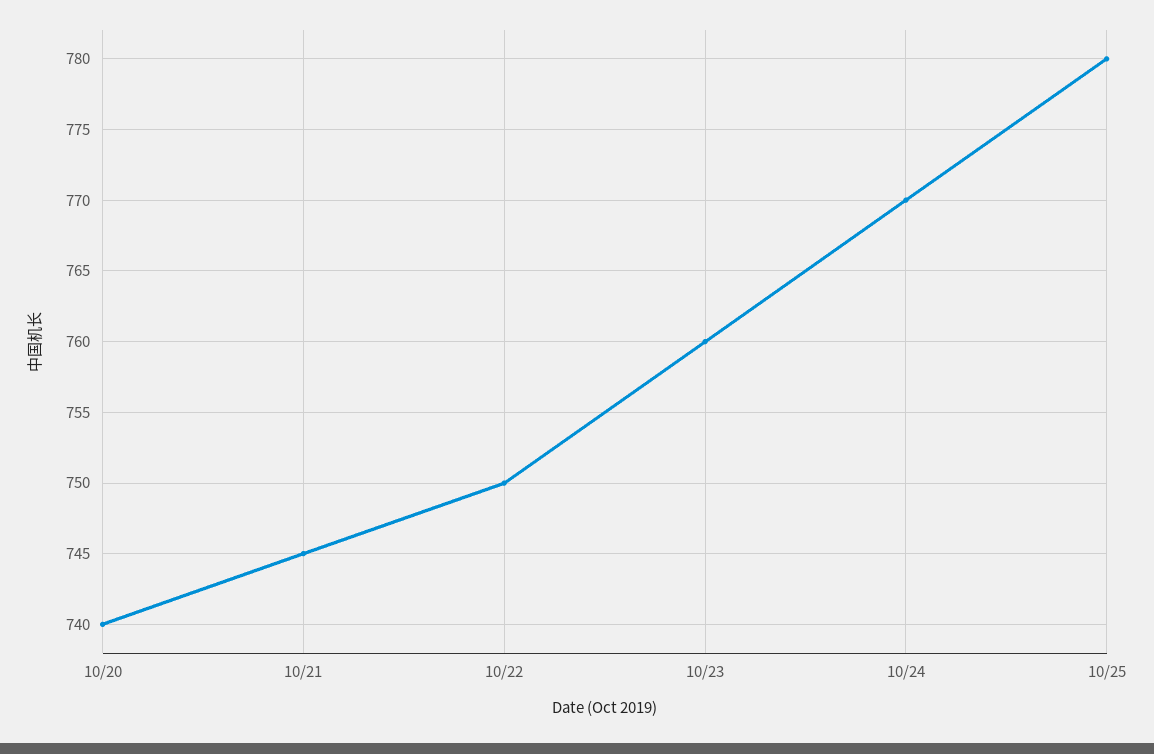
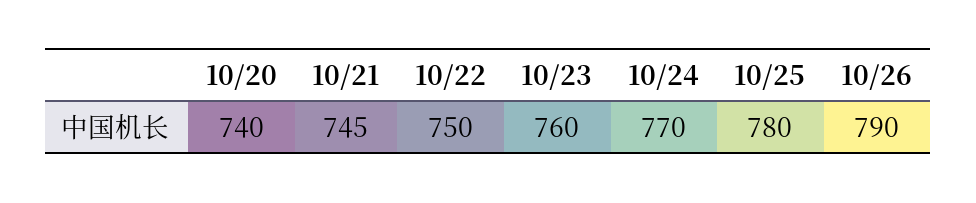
10/26: none -> 790

